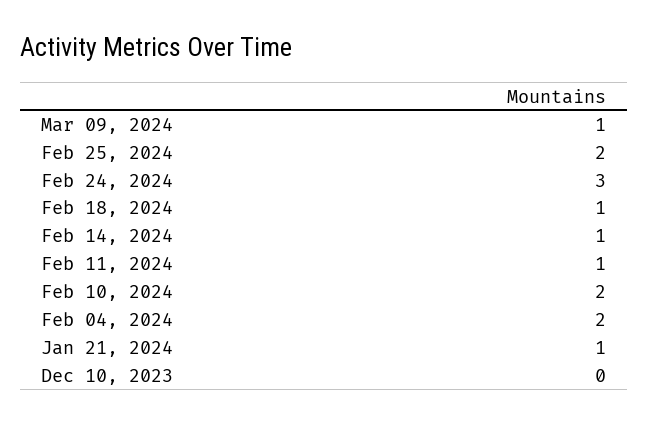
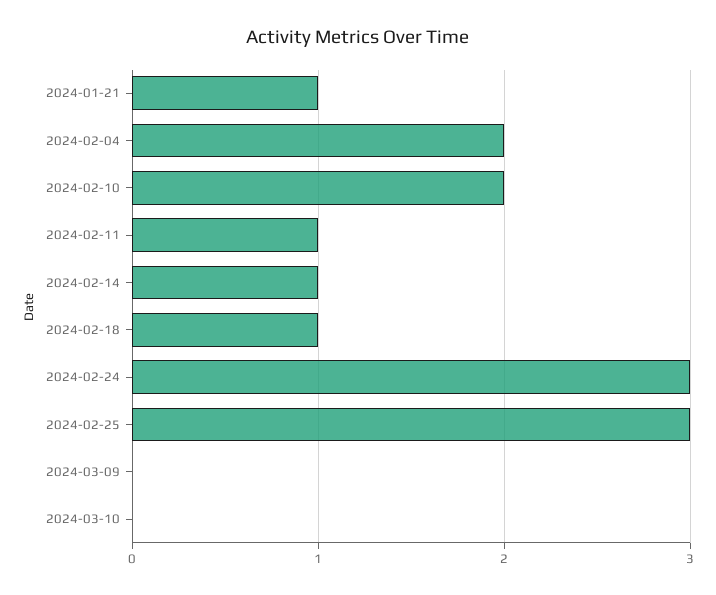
Mar 09, 2024: 1 -> 0
Feb 25, 2024: 2 -> 3
Dec 10, 2023: 0 -> none
2024-03-10: none -> 0

